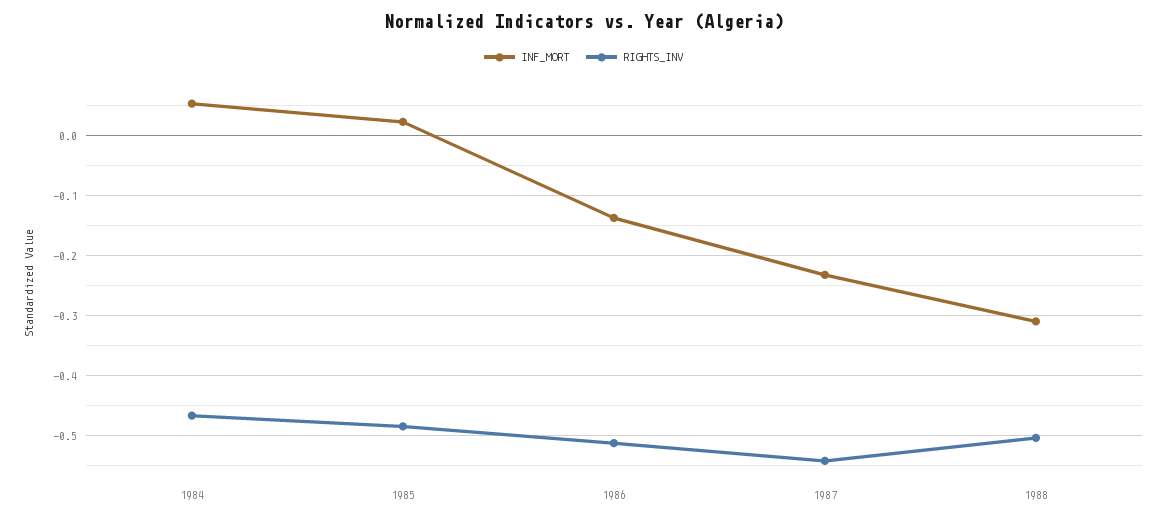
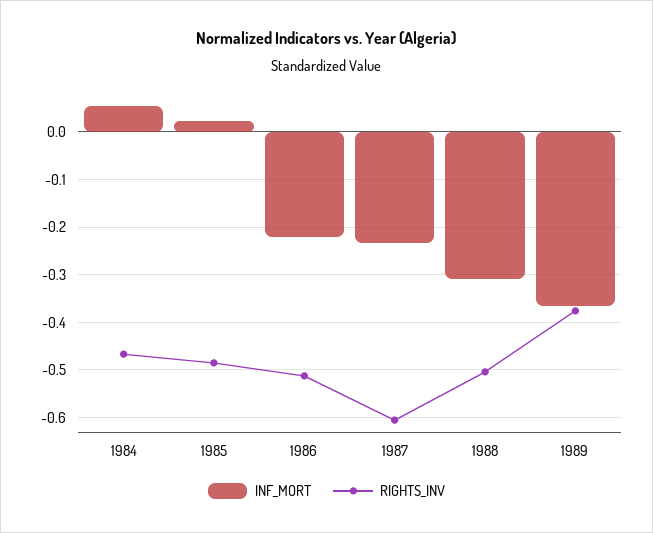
INF_MORT, 1986: -0.14 -> -0.22
RIGHTS_INV, 1987: -0.54 -> -0.6
INF_MORT, 1989: none -> -0.36
RIGHTS_INV, 1989: none -> -0.38

